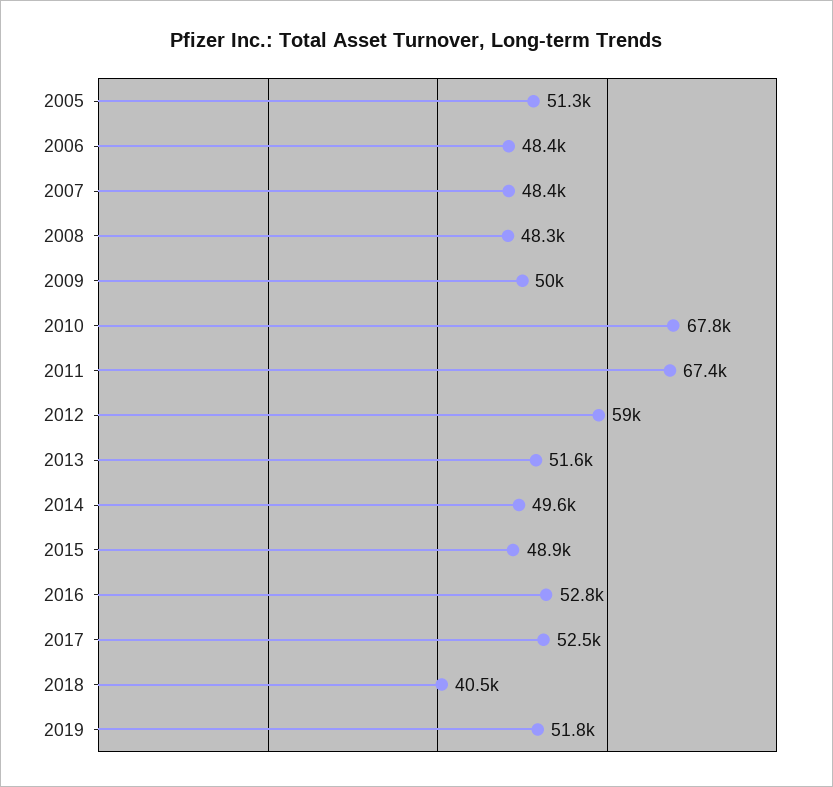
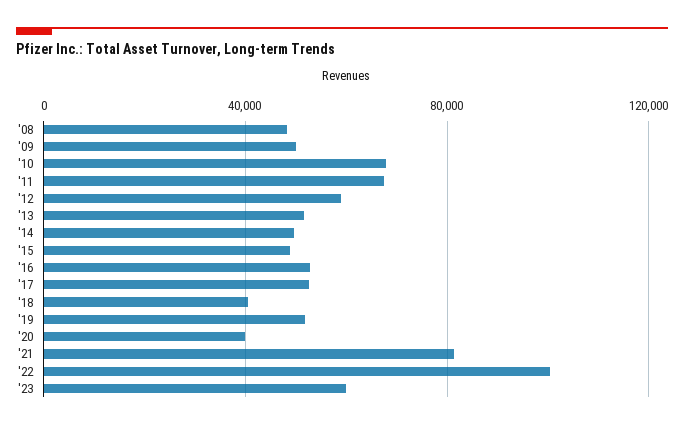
2005: 51300 -> none
2006: 48400 -> none
2007: 48400 -> none
'20: none -> 40000
'21: none -> 80000
'22: none -> 100000
'23: none -> 60000

